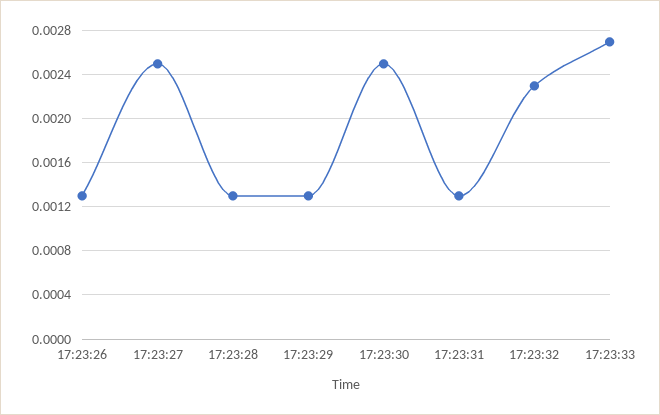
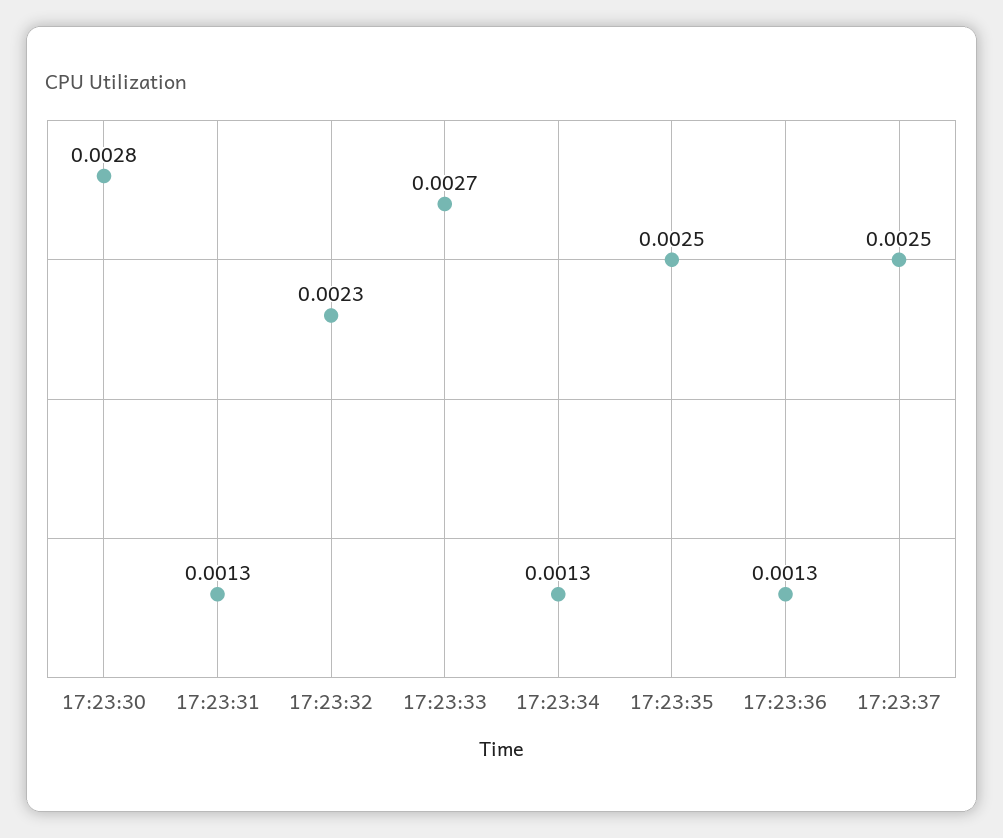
17:23:26: 0.0013 -> none
17:23:27: 0.0025 -> none
17:23:28: 0.0013 -> none
17:23:29: 0.0013 -> none
17:23:30: 0.0025 -> 0.0028
17:23:34: none -> 0.0013
17:23:35: none -> 0.0025
17:23:36: none -> 0.0013
17:23:37: none -> 0.0025

